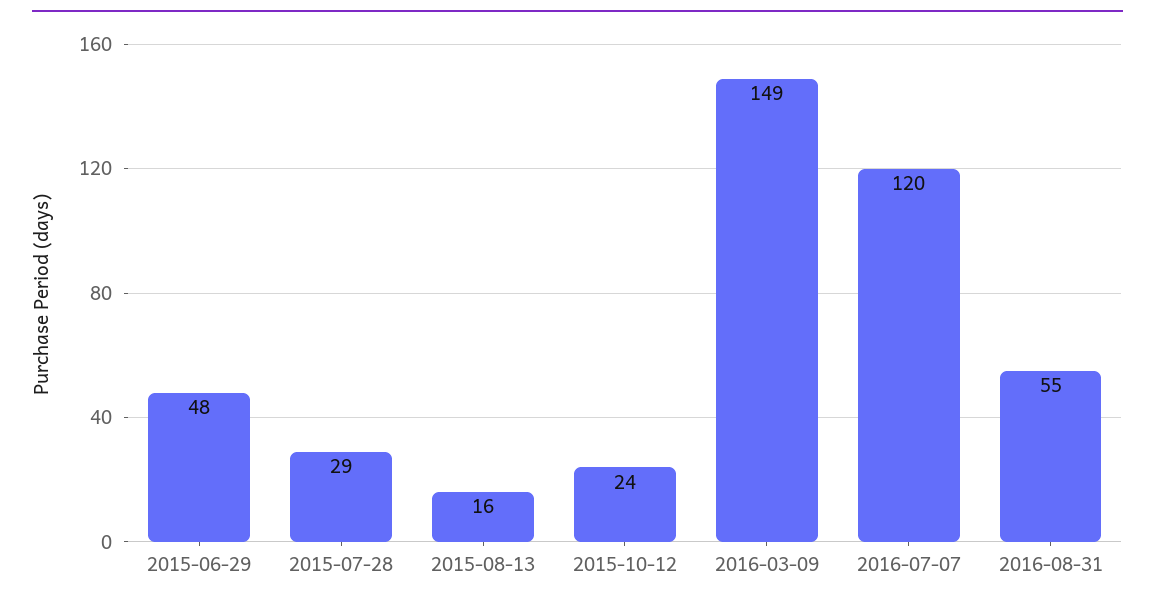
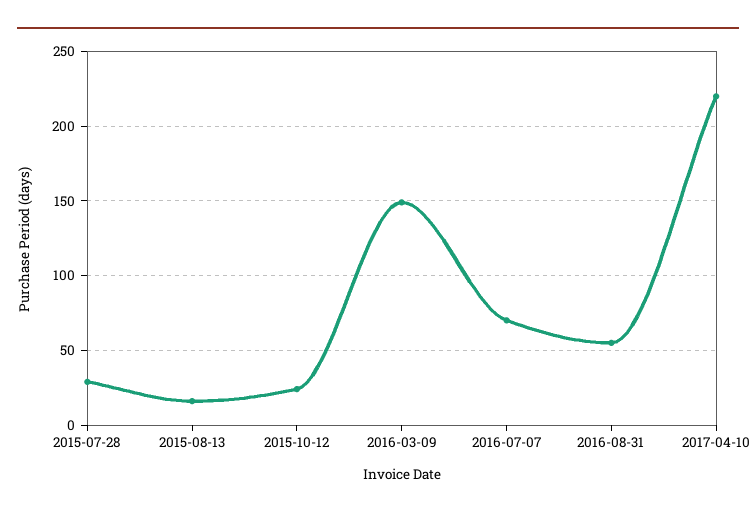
2015-06-29: 48 -> none
2016-07-07: 120 -> 70
2017-04-10: none -> 220

